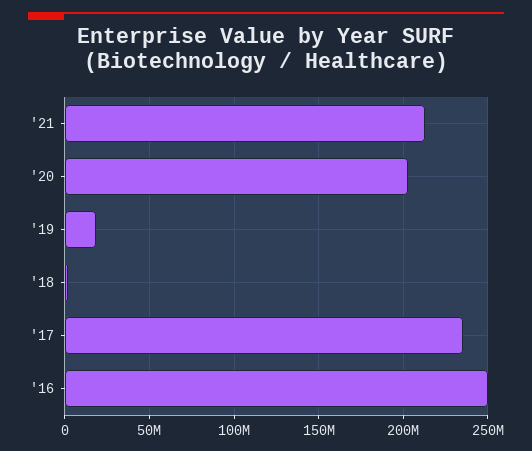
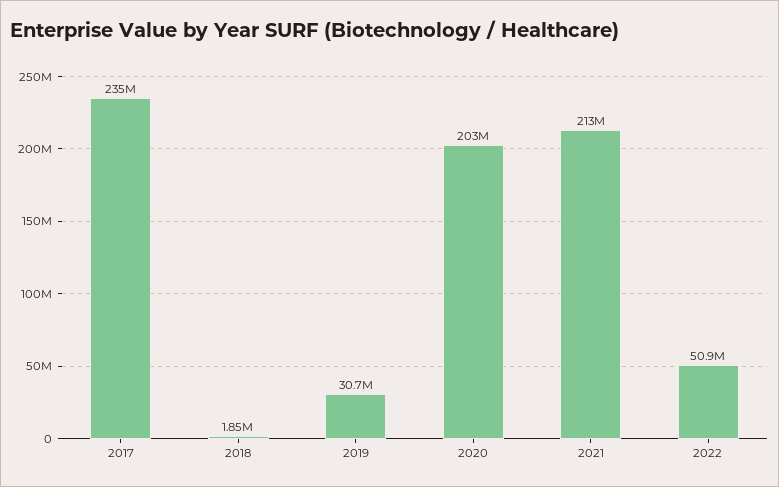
'19: 20000000 -> 30700000
'16: 250000000 -> none
2022: none -> 50900000

